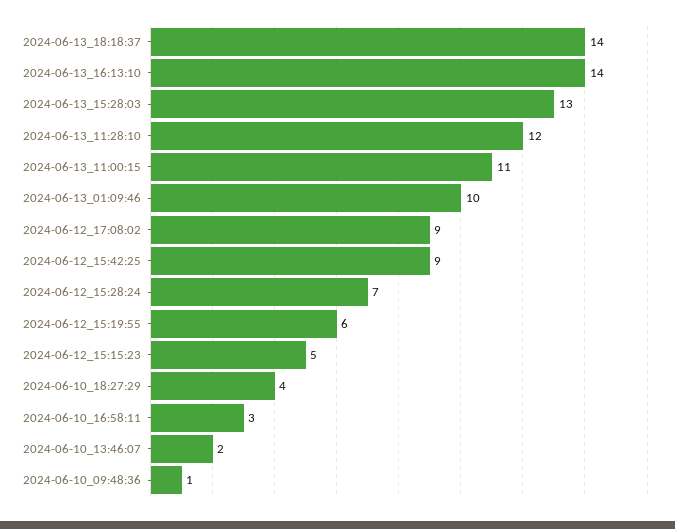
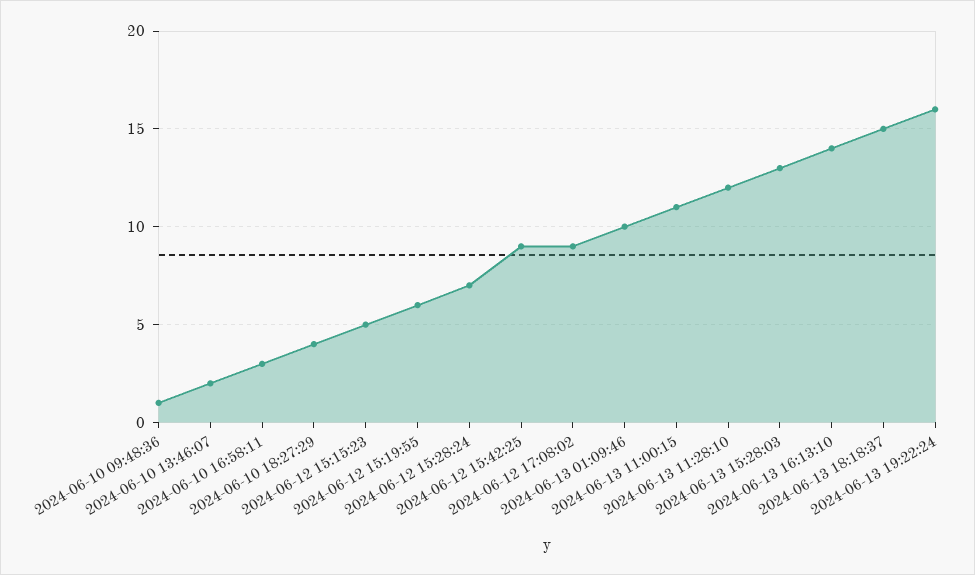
2024-06-13_18:18:37: 14 -> 15
2024-06-13 19:22:24: none -> 16

